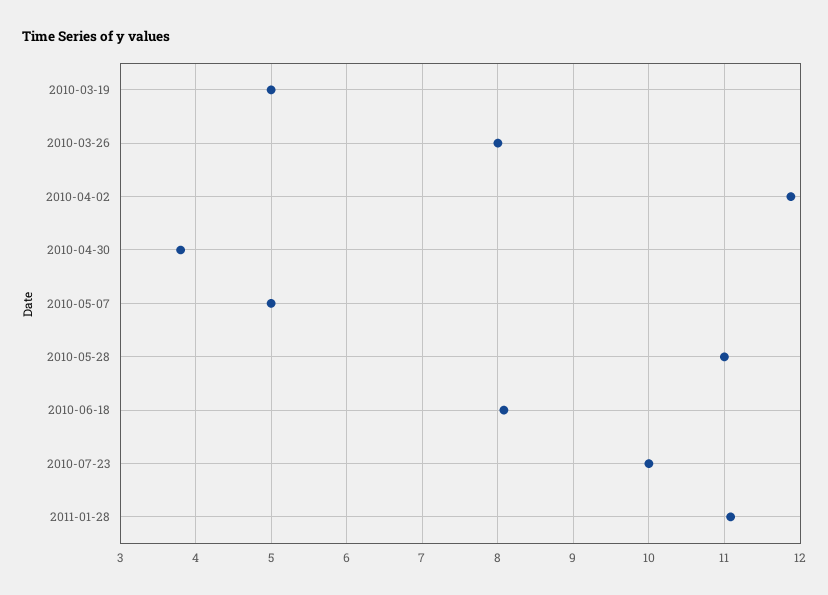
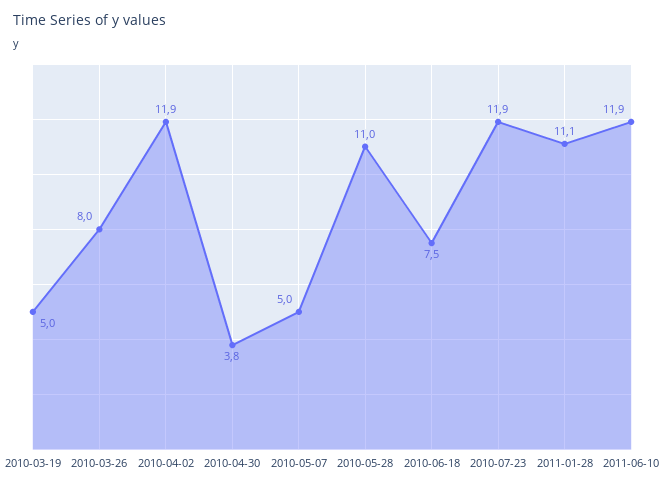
2010-06-18: 8.1 -> 7.5
2010-07-23: 10 -> 11.9
2011-06-10: none -> 11.9

